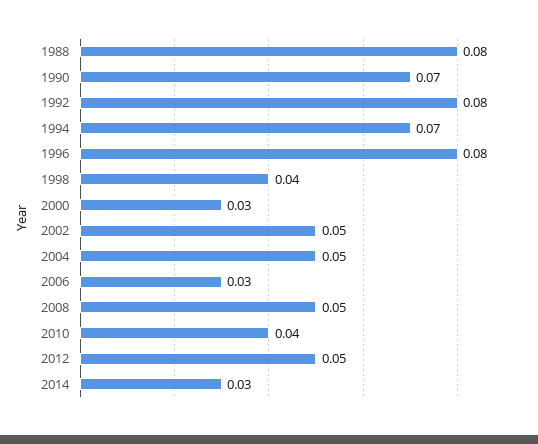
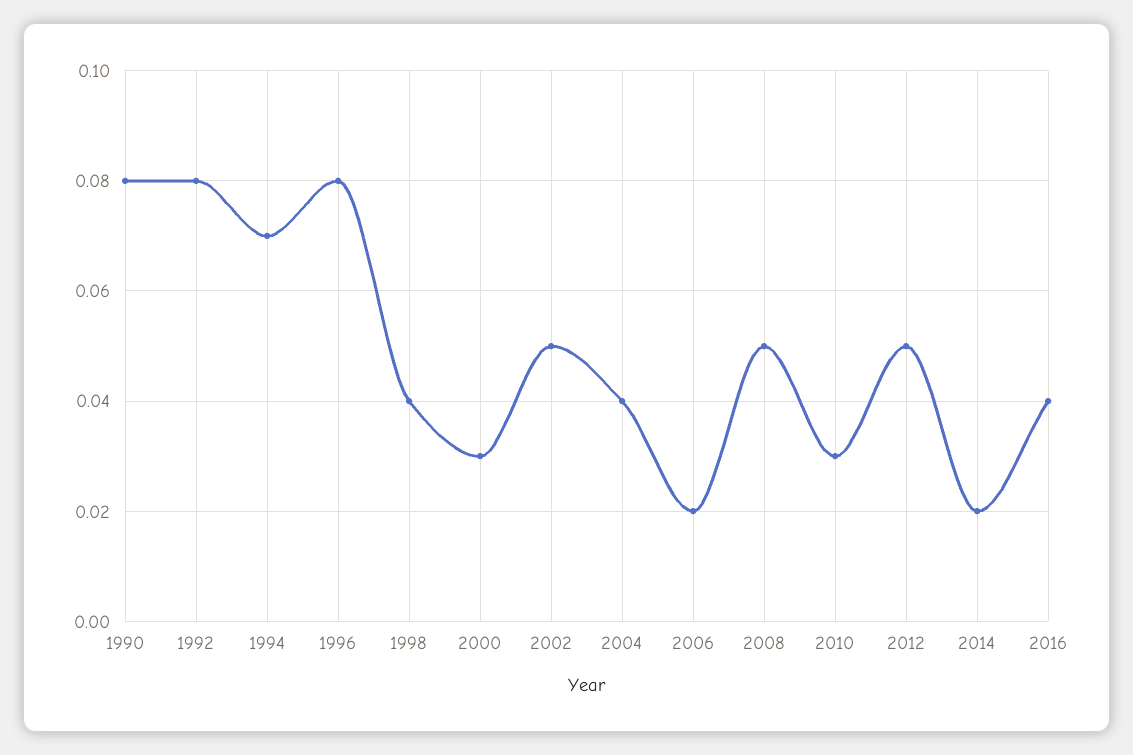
1988: 0.08 -> none
1990: 0.07 -> 0.08
2004: 0.05 -> 0.04
2006: 0.03 -> 0.02
2010: 0.04 -> 0.03
2014: 0.03 -> 0.02
2016: none -> 0.04

